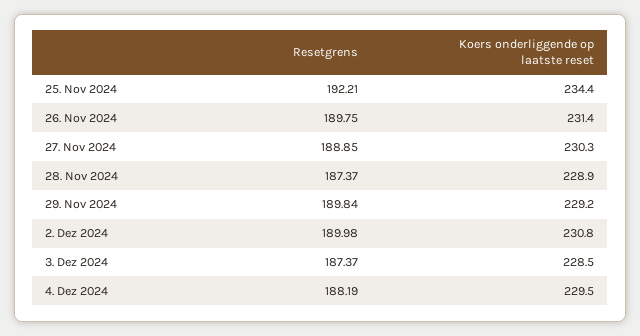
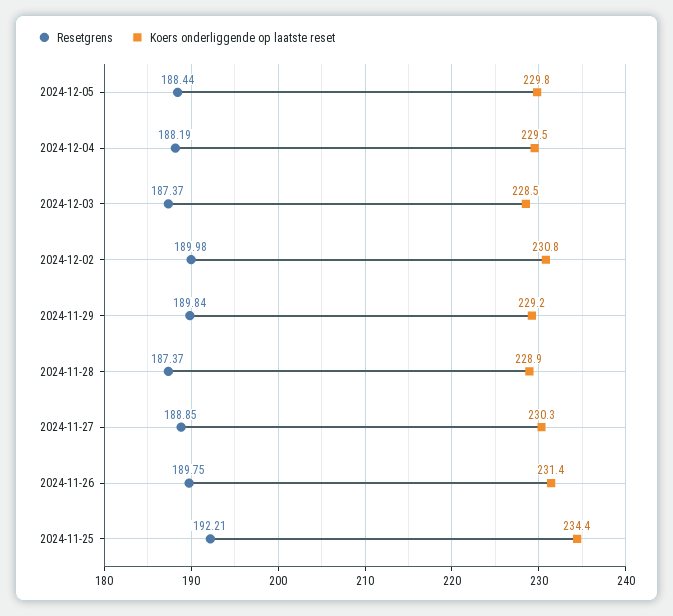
Resetgrens, 2024-12-05: none -> 188.44
Koers onderliggende op laatste reset, 2024-12-05: none -> 229.8

